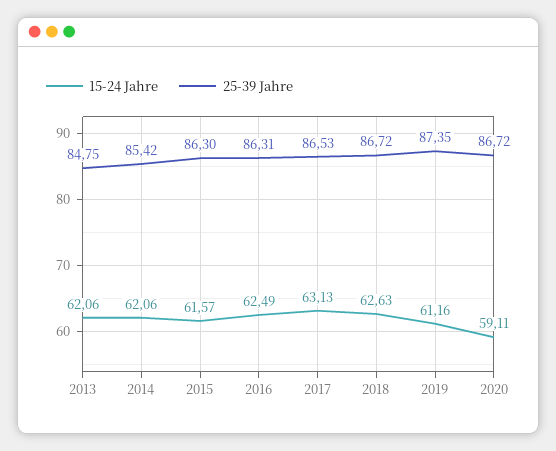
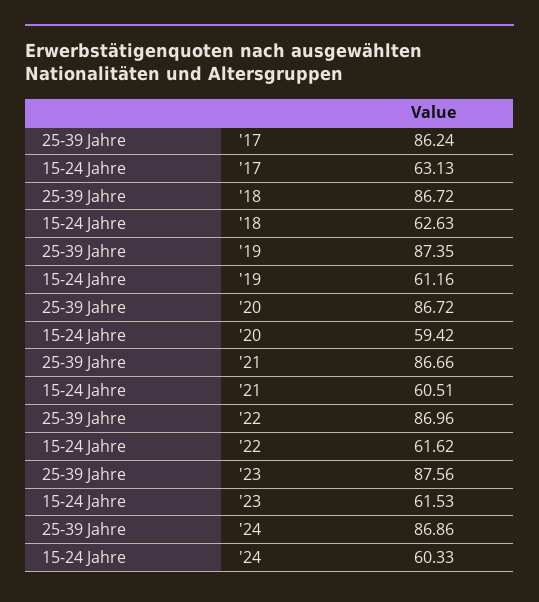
15-24 Jahre, 2013: 62.06 -> none
25-39 Jahre, 2013: 84.75 -> none
15-24 Jahre, 2014: 62.06 -> none
25-39 Jahre, 2014: 85.42 -> none
15-24 Jahre, 2015: 61.57 -> none
25-39 Jahre, 2015: 86.3 -> none
15-24 Jahre, 2016: 62.49 -> none
25-39 Jahre, 2016: 86.31 -> none
25-39 Jahre, 2017: 86.53 -> 86.24
15-24 Jahre, 2020: 59.11 -> 59.42
25-39 Jahre, '21: none -> 86.66
15-24 Jahre, '21: none -> 60.51
25-39 Jahre, '22: none -> 86.96
15-24 Jahre, '22: none -> 61.62
25-39 Jahre, '23: none -> 87.56
15-24 Jahre, '23: none -> 61.53
25-39 Jahre, '24: none -> 86.86
15-24 Jahre, '24: none -> 60.33

